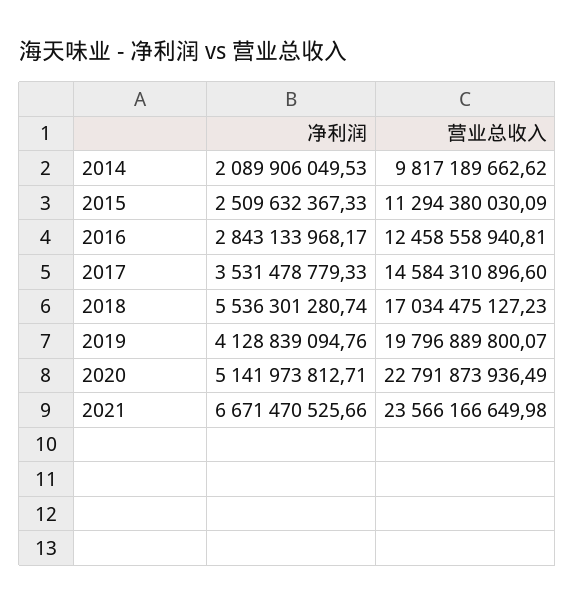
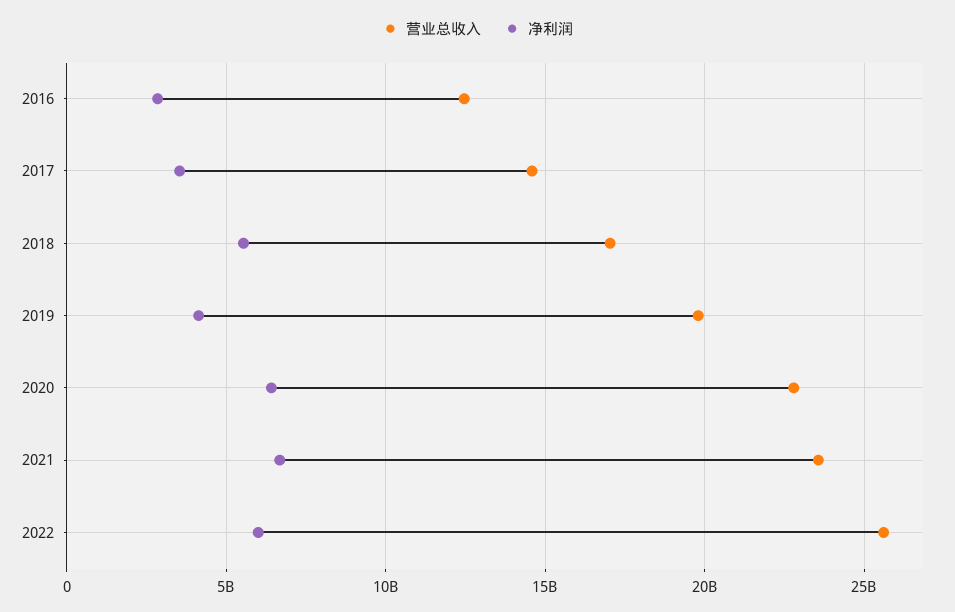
净利润, 2014: 2089906049.53 -> none
营业总收入, 2014: 9817189662.62 -> none
净利润, 2015: 2509632367.33 -> none
营业总收入, 2015: 11294380030.09 -> none
净利润, 2020: 5141973812.71 -> 6500000000
营业总收入, 2022: none -> 25500000000
净利润, 2022: none -> 6000000000

